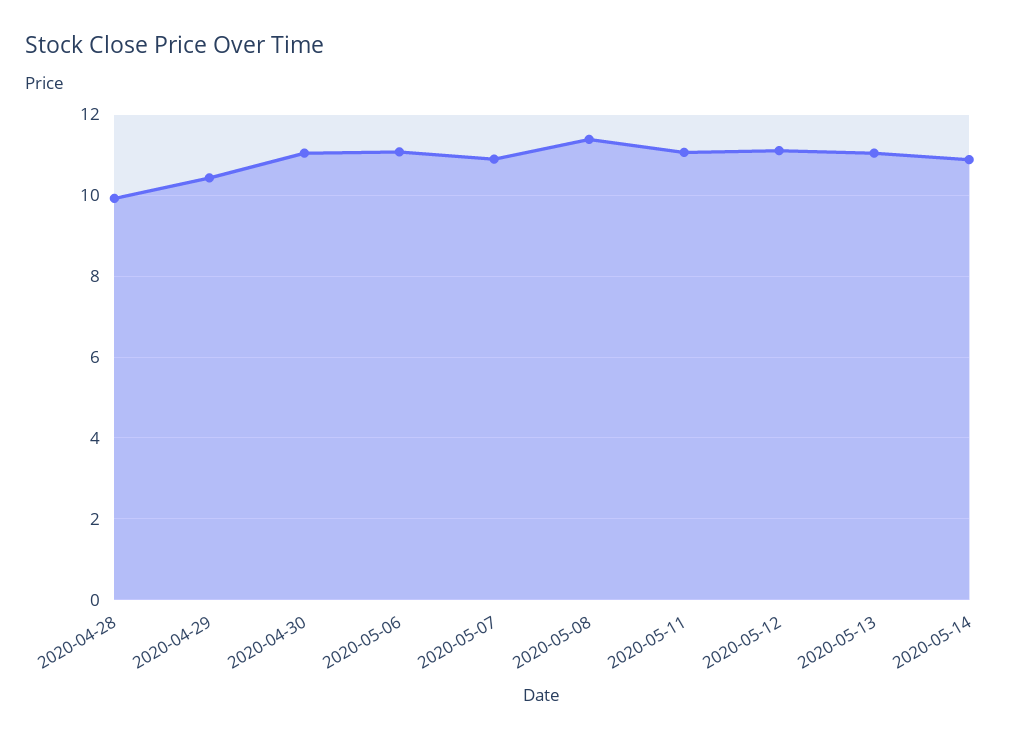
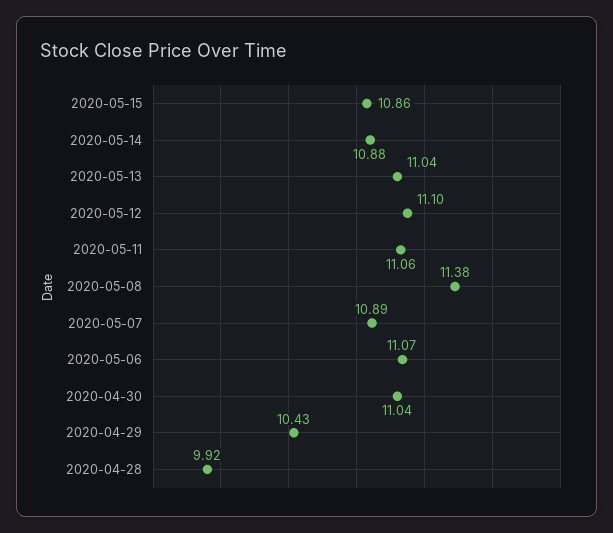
2020-05-15: none -> 10.86

